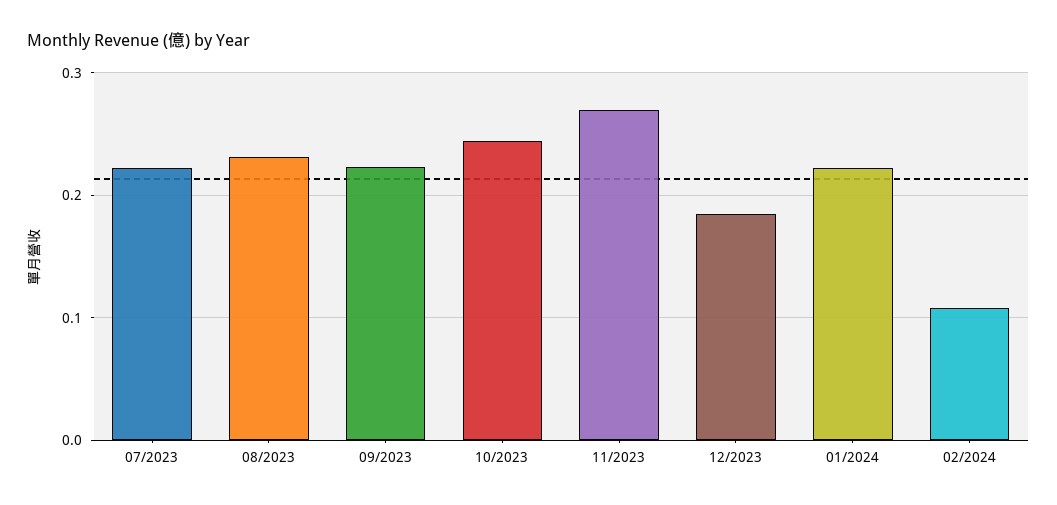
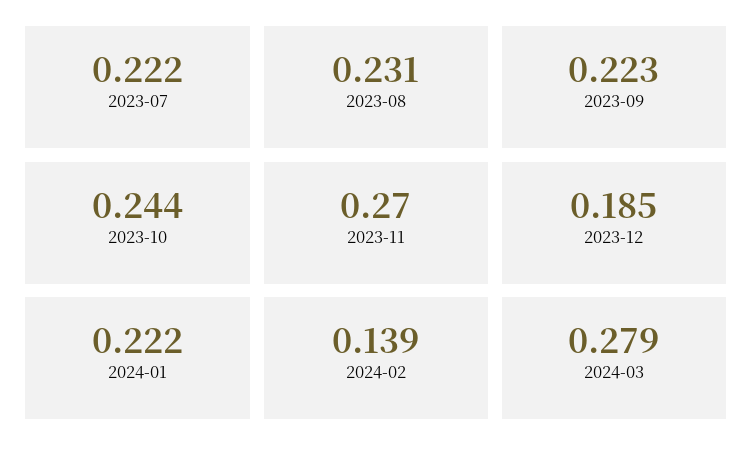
02/2024: 0.11 -> 0.139
2024-03: none -> 0.279

